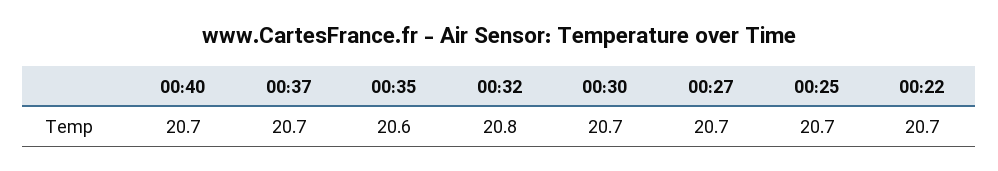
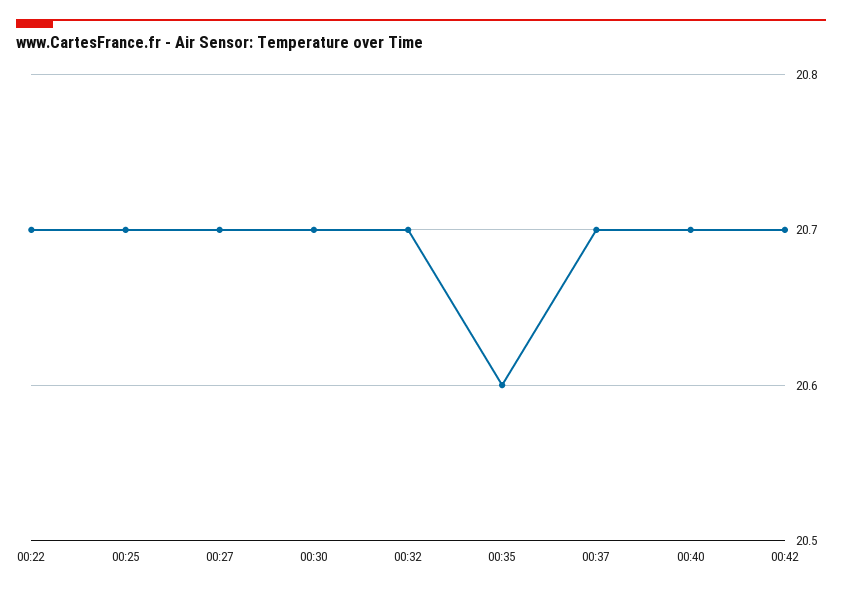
00:32: 20.8 -> 20.7
00:42: none -> 20.7

